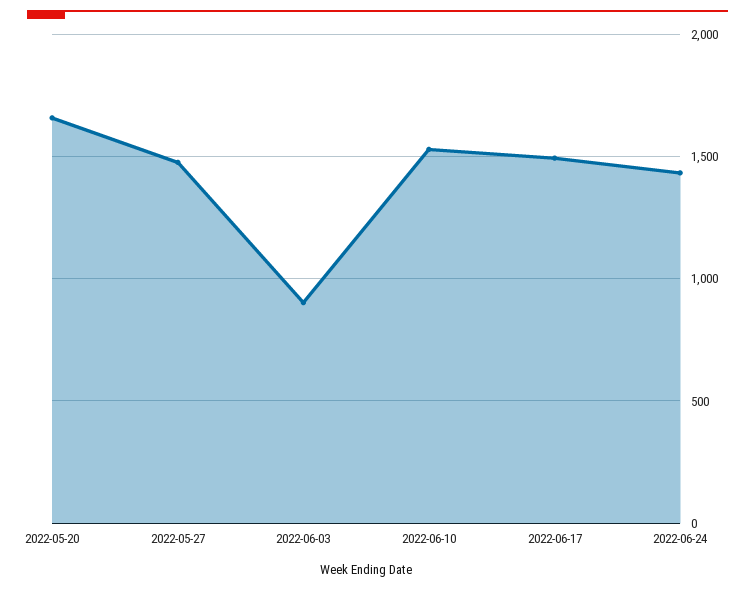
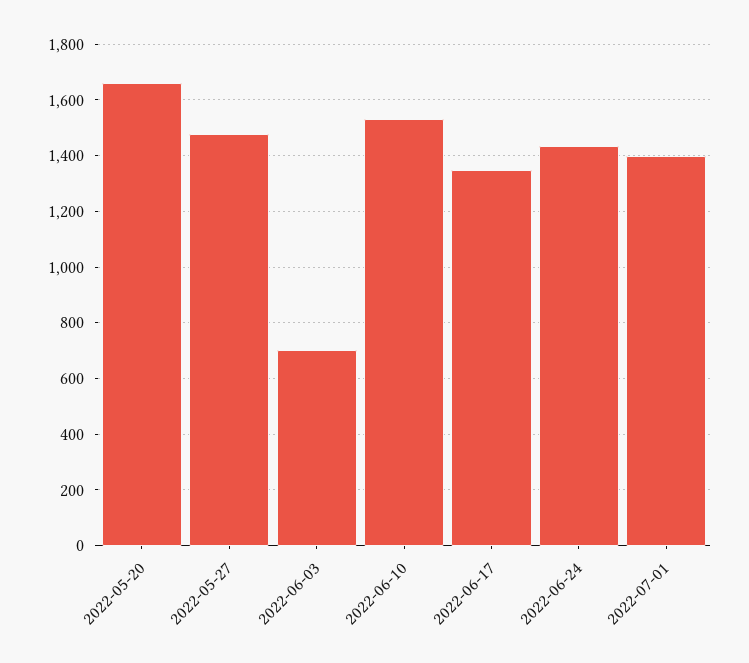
2022-06-03: 900 -> 700
2022-06-17: 1500 -> 1350
2022-07-01: none -> 1400

